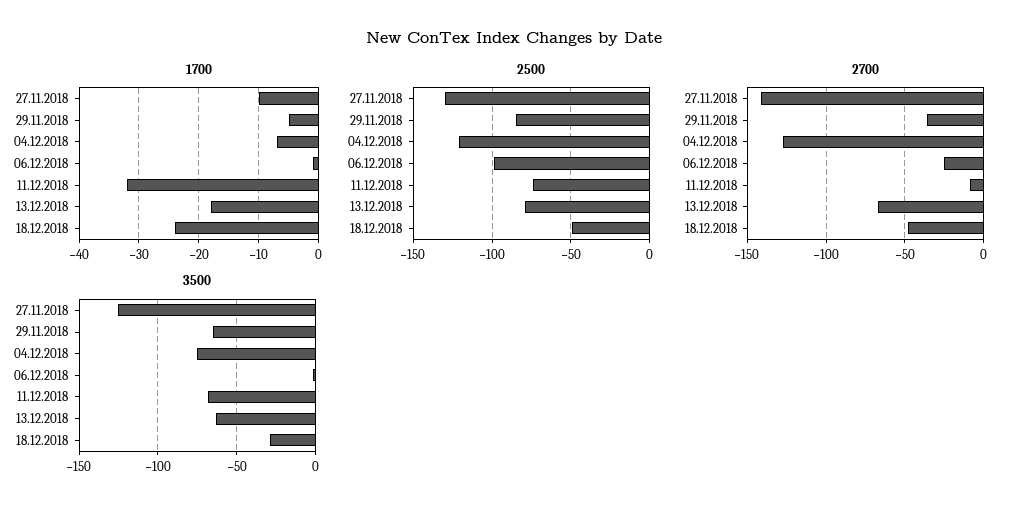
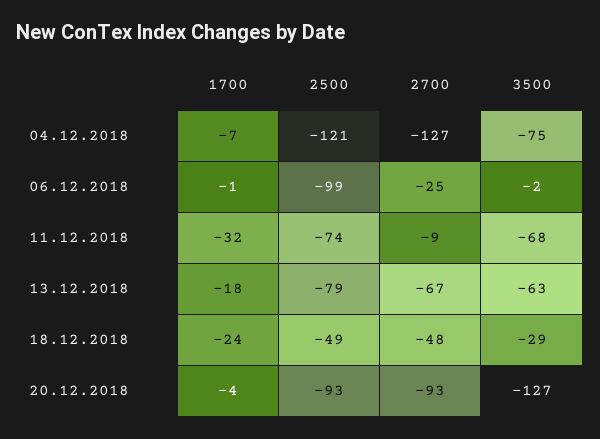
1700, 27.11.2018: -10 -> none
1700, 29.11.2018: -5 -> none
2500, 27.11.2018: -130 -> none
2500, 29.11.2018: -85 -> none
2700, 27.11.2018: -140 -> none
2700, 29.11.2018: -35 -> none
3500, 27.11.2018: -125 -> none
3500, 29.11.2018: -65 -> none
1700, 20.12.2018: none -> -4
2500, 20.12.2018: none -> -93
2700, 20.12.2018: none -> -93
3500, 20.12.2018: none -> -127

